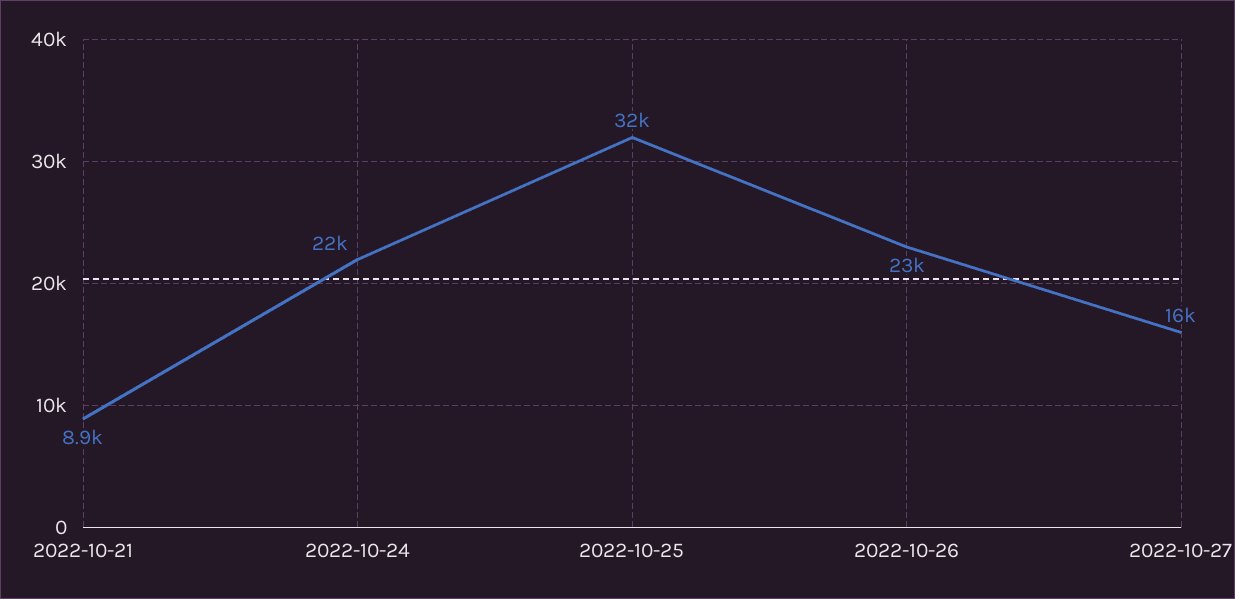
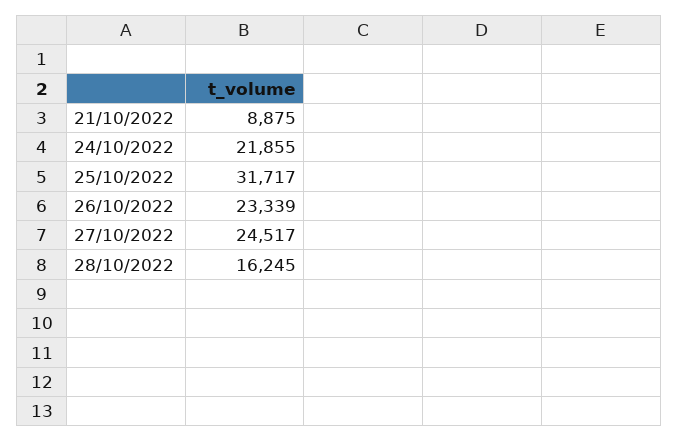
2022-10-27: 16000 -> 24517
28/10/2022: none -> 16245

